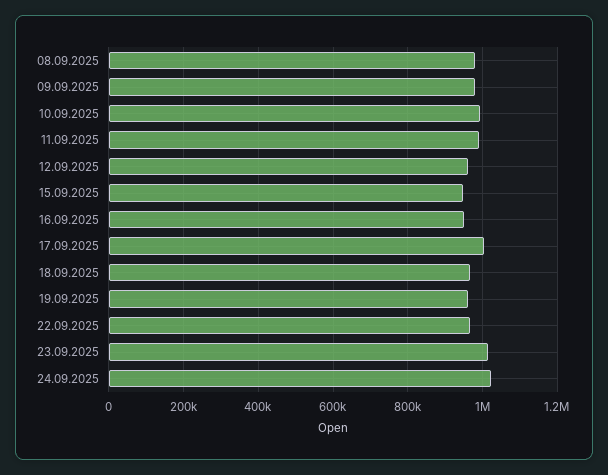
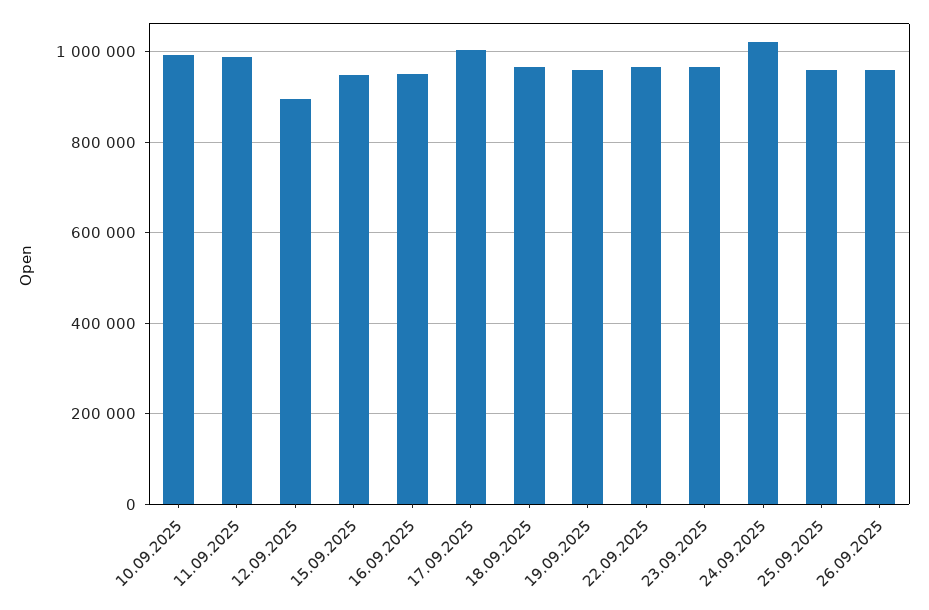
08.09.2025: 980000 -> none
09.09.2025: 980000 -> none
12.09.2025: 960000 -> 900000
23.09.2025: 1020000 -> 960000
25.09.2025: none -> 960000
26.09.2025: none -> 960000

